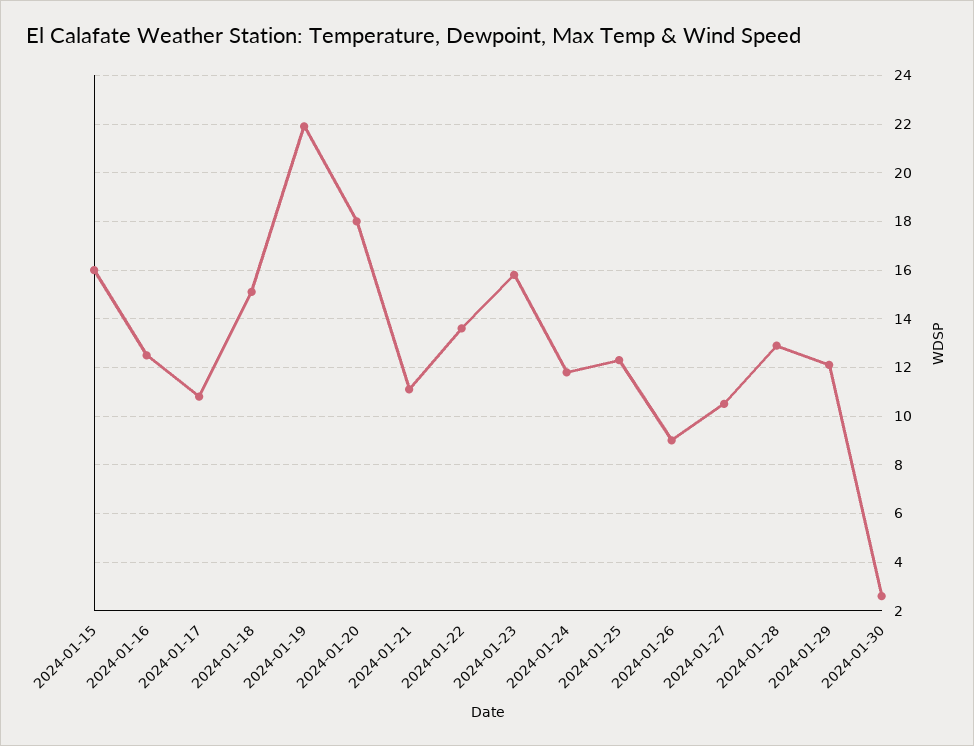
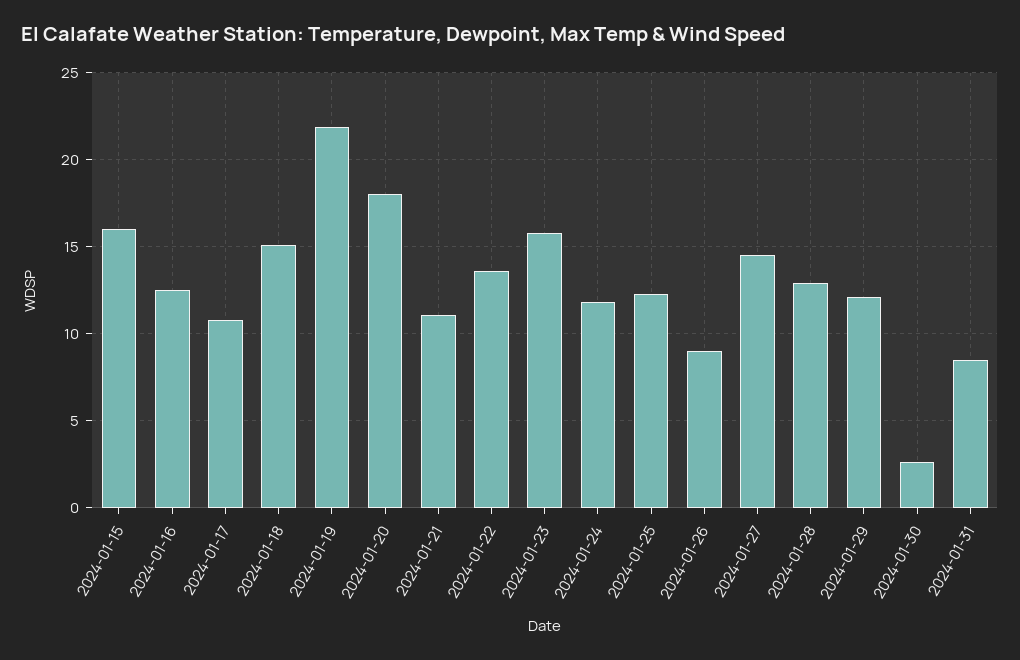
2024-01-27: 10.5 -> 14.5
2024-01-31: none -> 8.5

